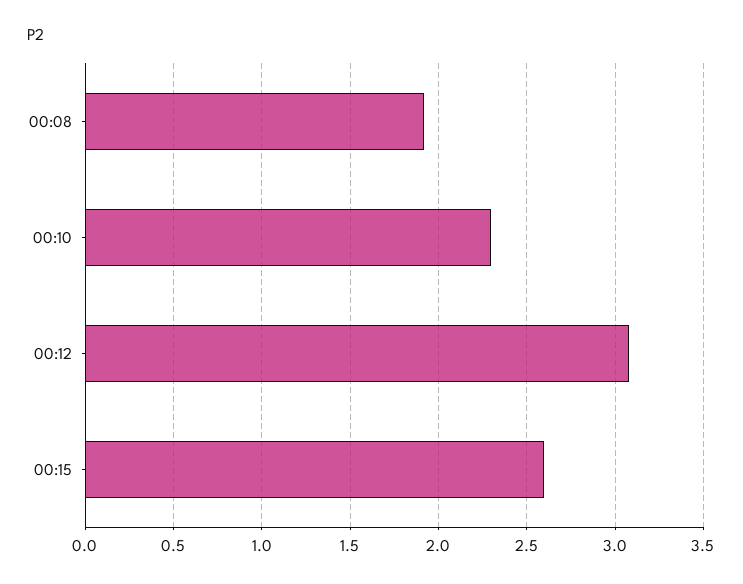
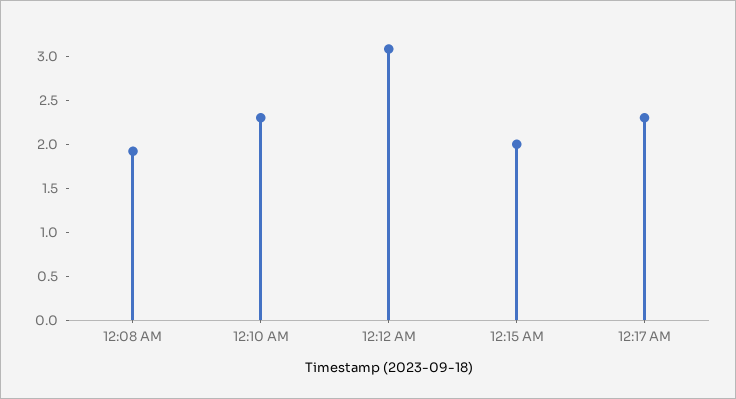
00:15: 2.6 -> 2
12:17 AM: none -> 2.3

